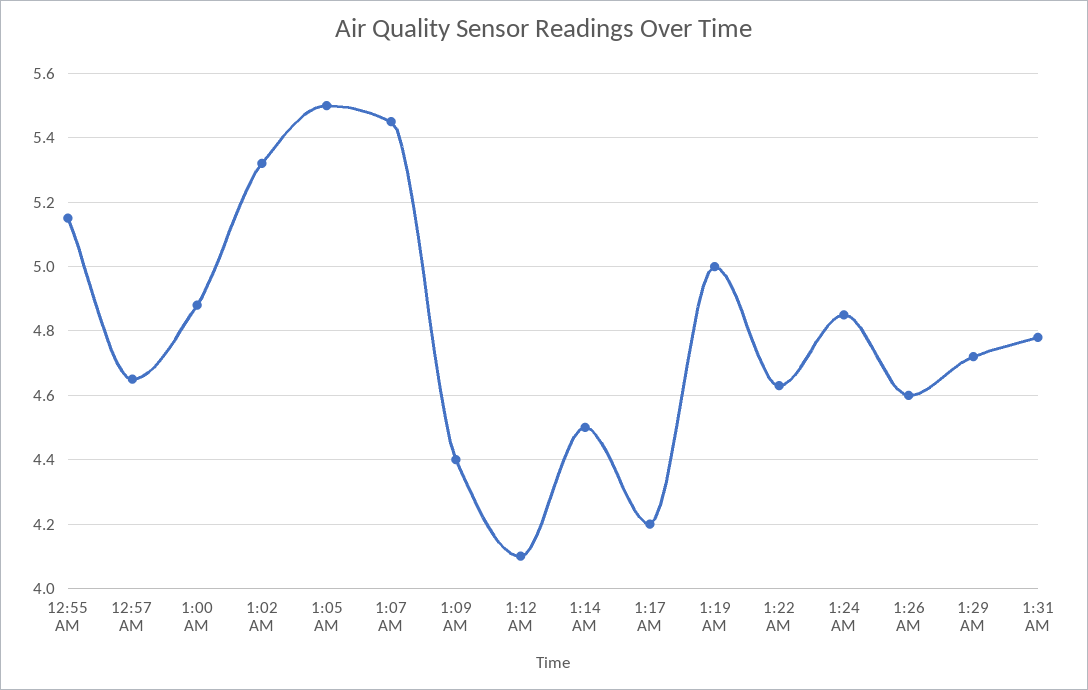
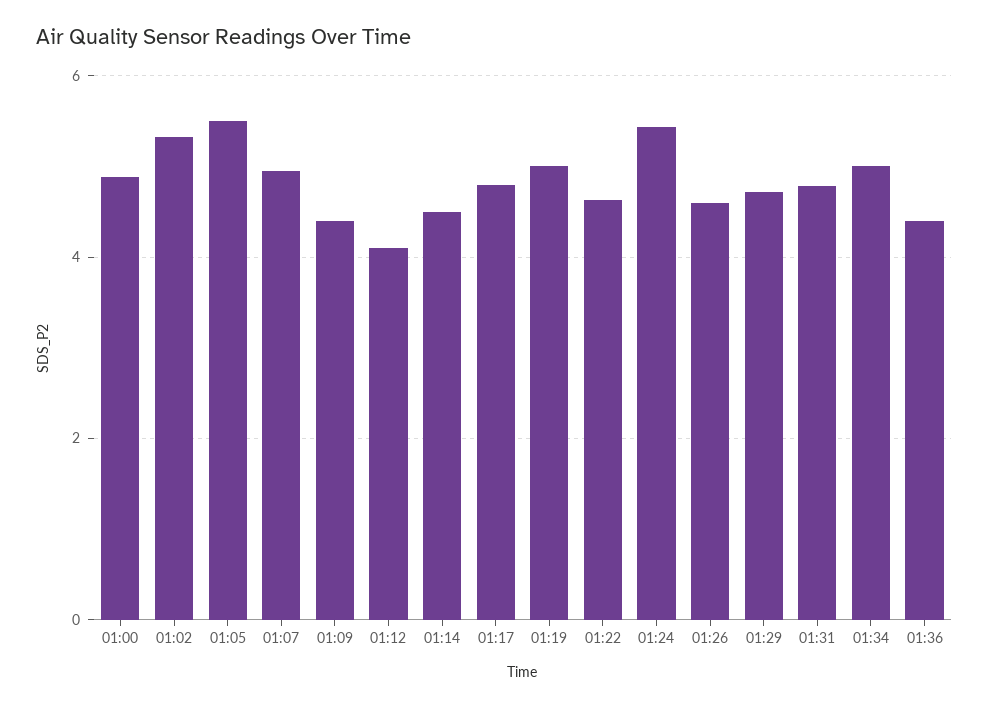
12:55 AM: 5.15 -> none
12:57 AM: 4.65 -> none
1:07 AM: 5.45 -> 5
1:17 AM: 4.2 -> 4.8
1:24 AM: 4.85 -> 5.4
01:34: none -> 5
01:36: none -> 4.4

